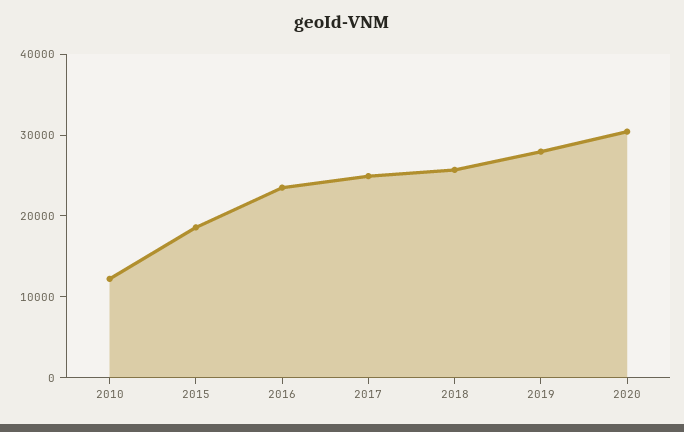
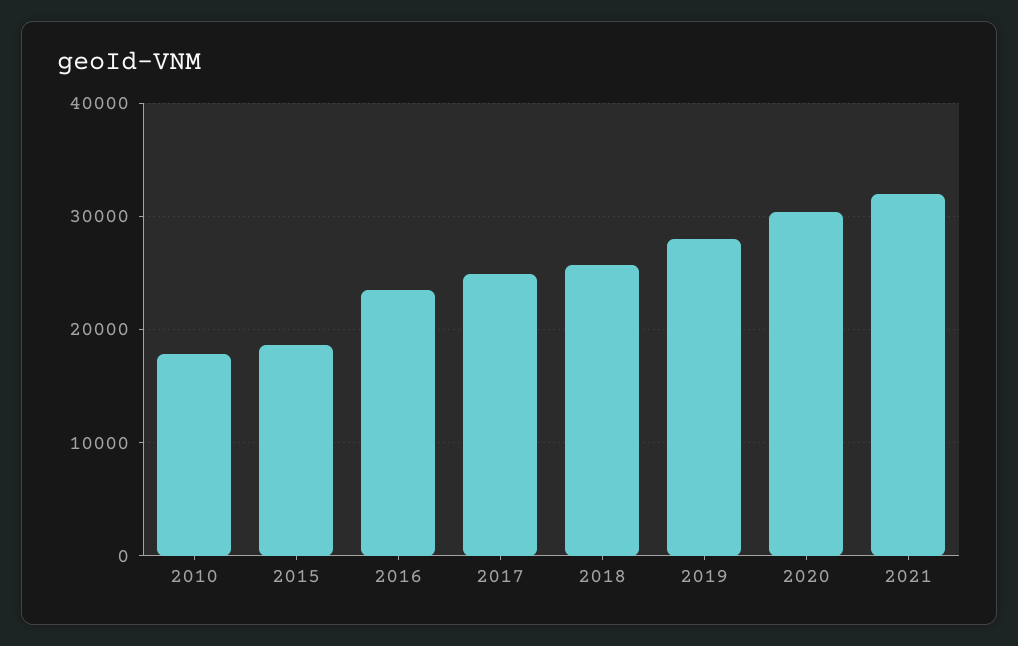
2010: 12000 -> 18000
2021: none -> 32000

